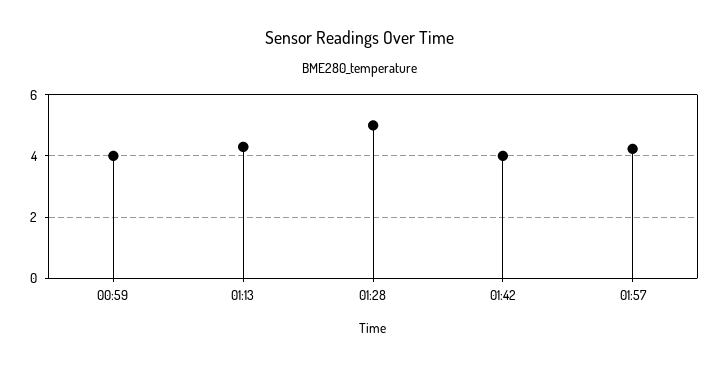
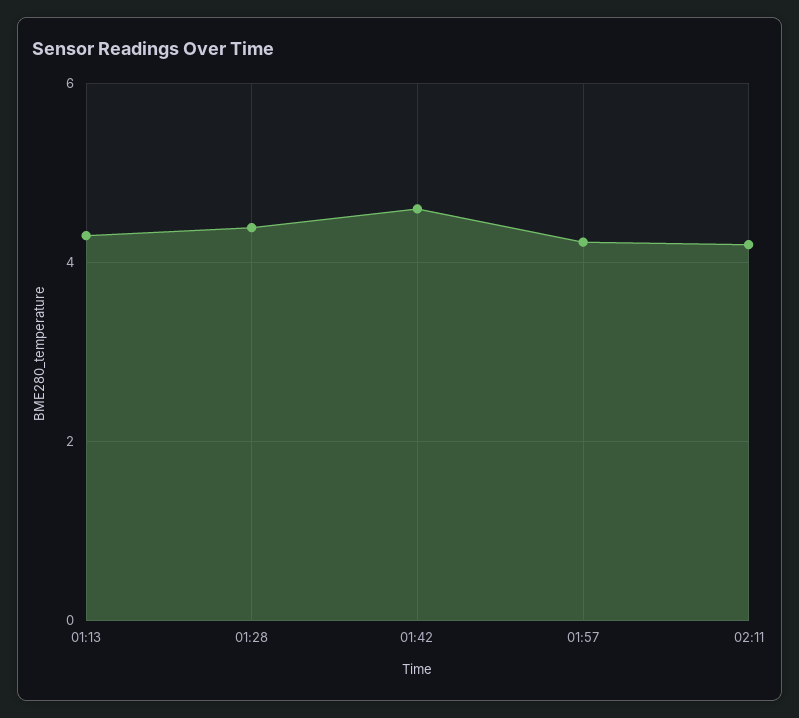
00:59: 4 -> none
01:28: 5 -> 4.4
01:42: 4 -> 4.6
02:11: none -> 4.2

